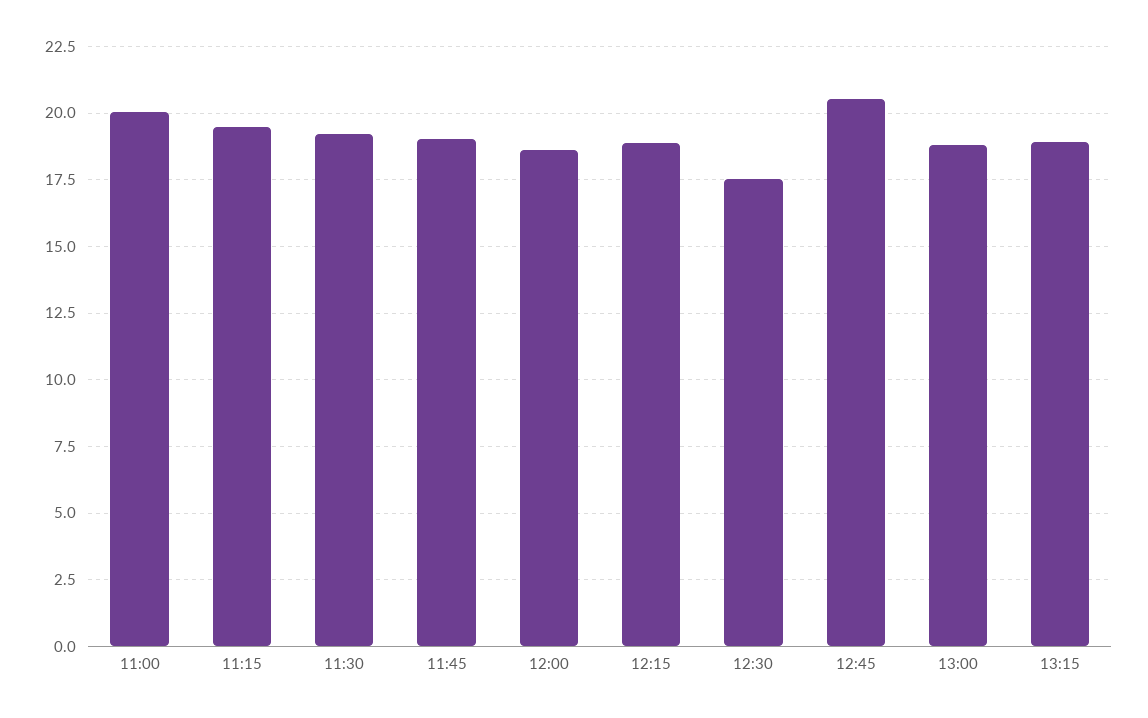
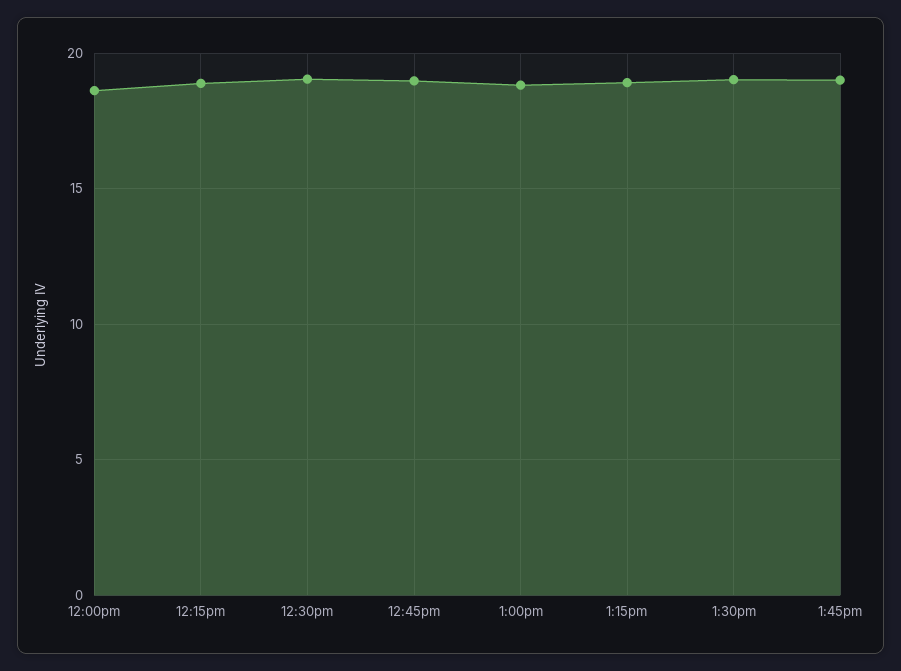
11:00: 20 -> none
11:15: 19.5 -> none
11:30: 19.25 -> none
11:45: 19 -> none
12:30: 17.5 -> 19
12:45: 20.5 -> 19
1:30pm: none -> 19
1:45pm: none -> 19

